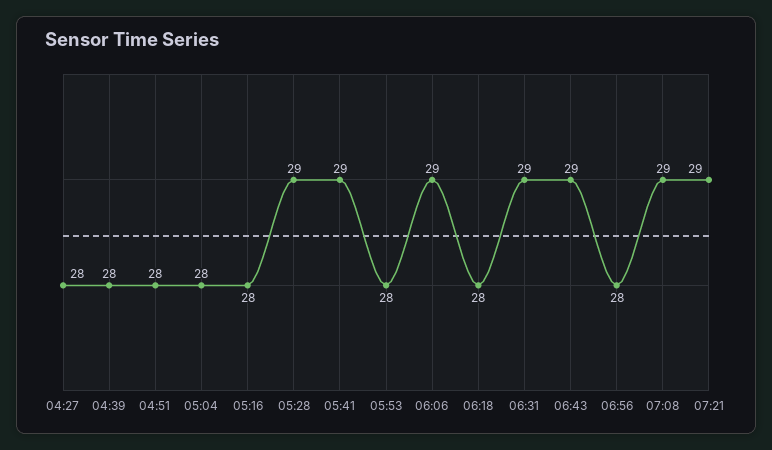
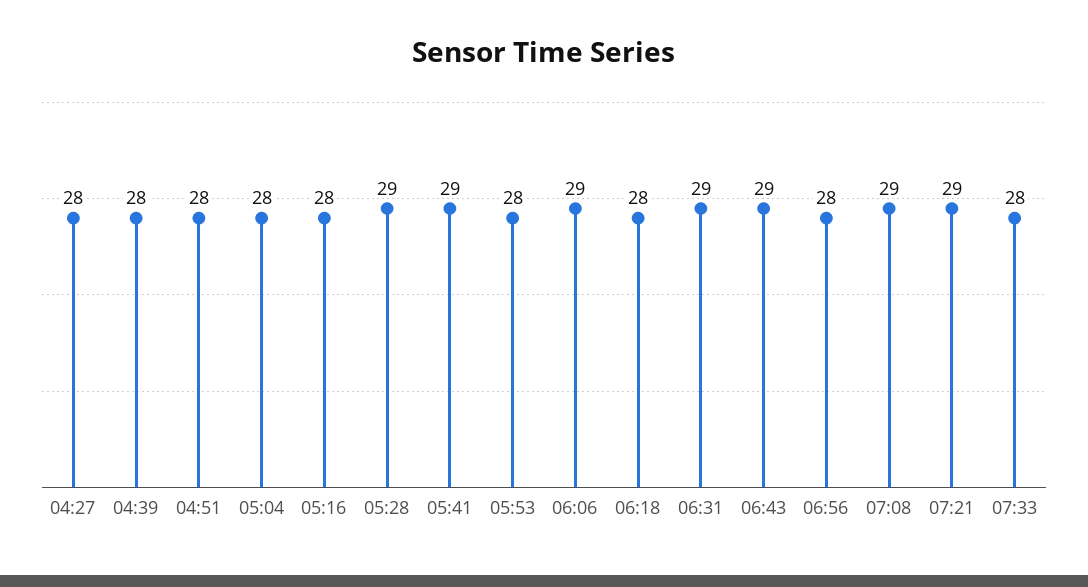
07:33: none -> 28

